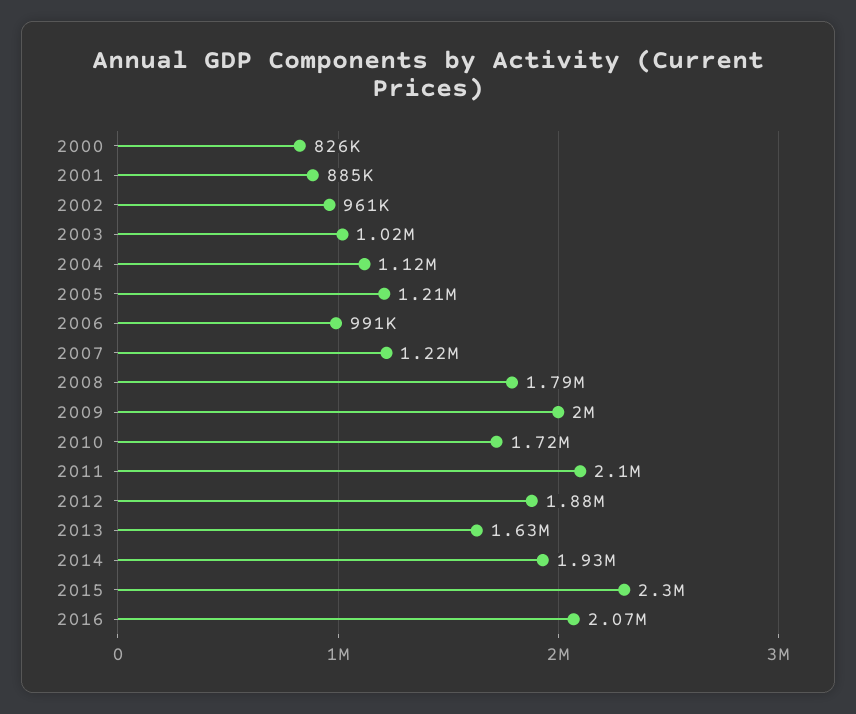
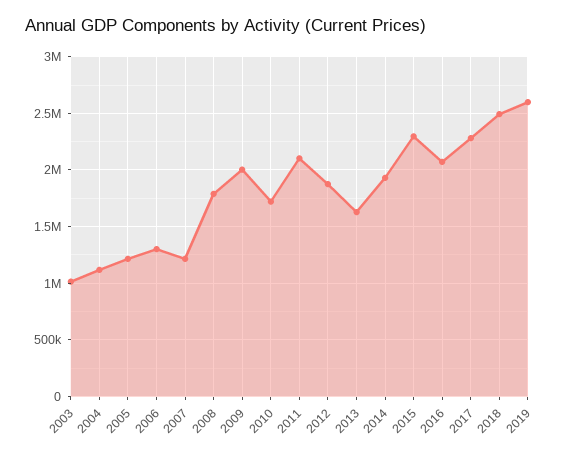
2000: 826000 -> none
2001: 885000 -> none
2002: 961000 -> none
2006: 991000 -> 1300000
2017: none -> 2300000
2018: none -> 2500000
2019: none -> 2600000

